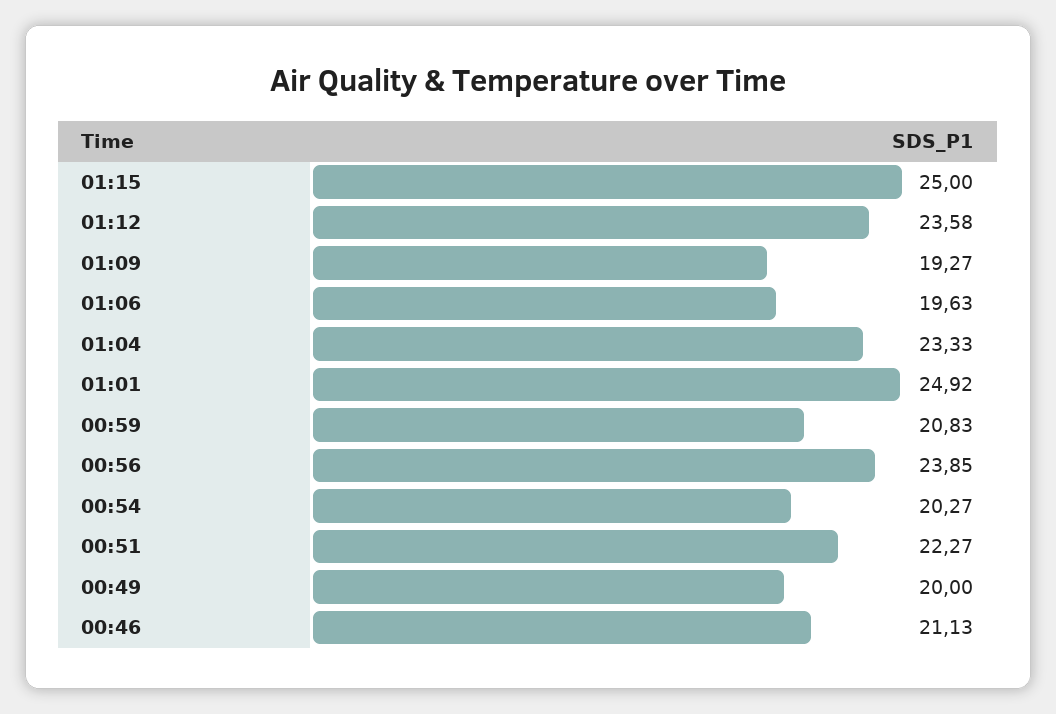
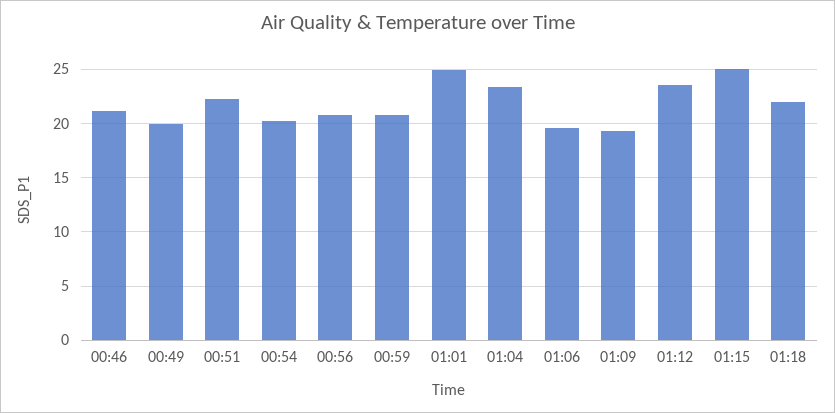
00:56: 23.85 -> 21
01:18: none -> 22

